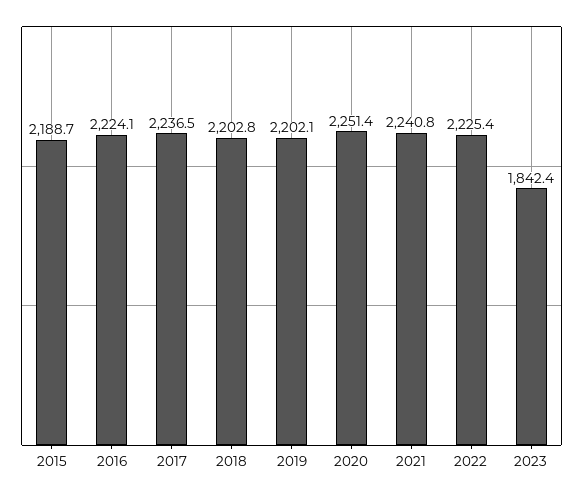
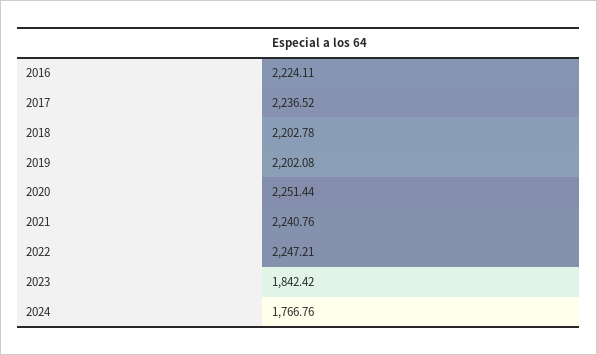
2015: 2188.7 -> none
2022: 2225.4 -> 2247.21
2024: none -> 1766.76

